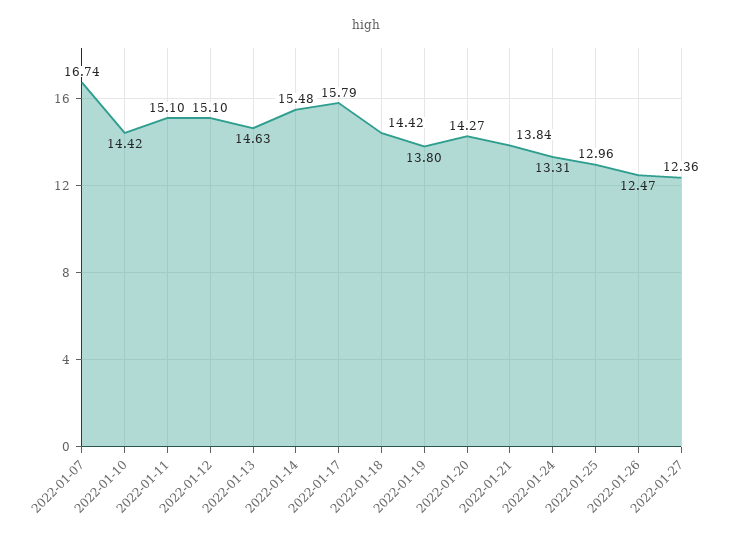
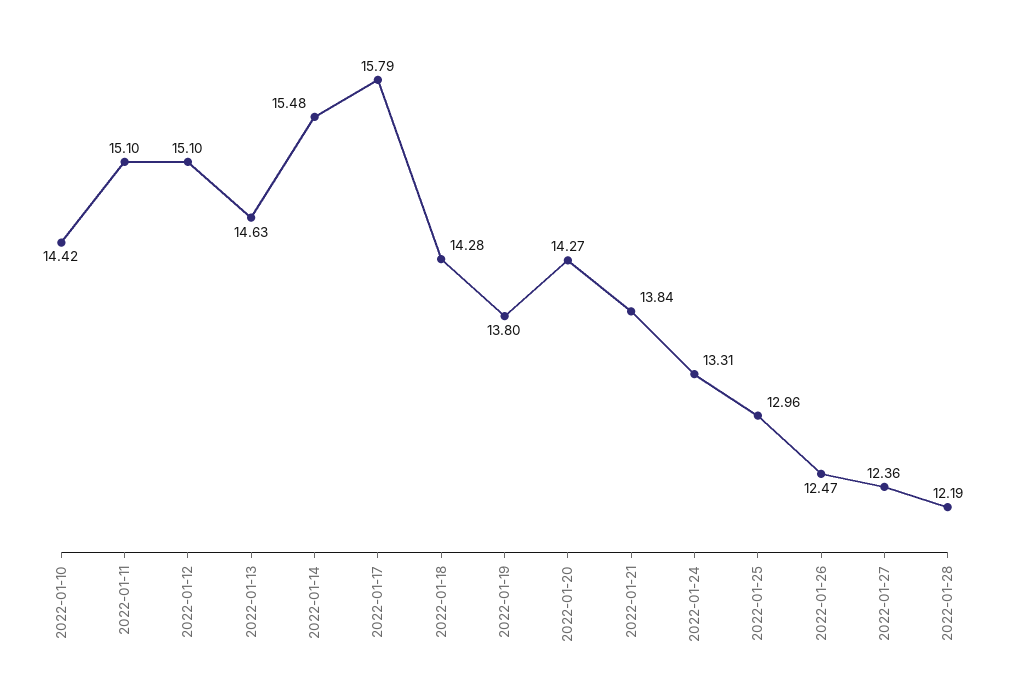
2022-01-07: 16.74 -> none
2022-01-18: 14.42 -> 14.28
2022-01-28: none -> 12.19

